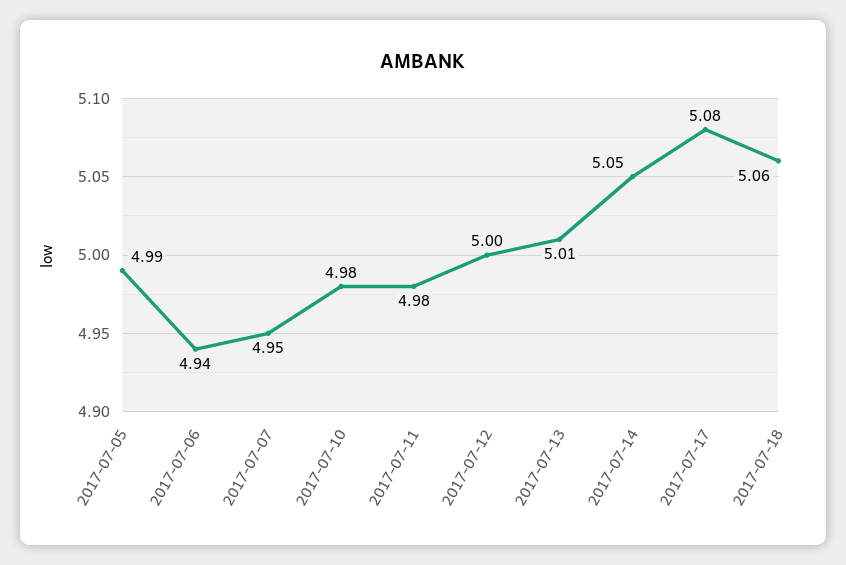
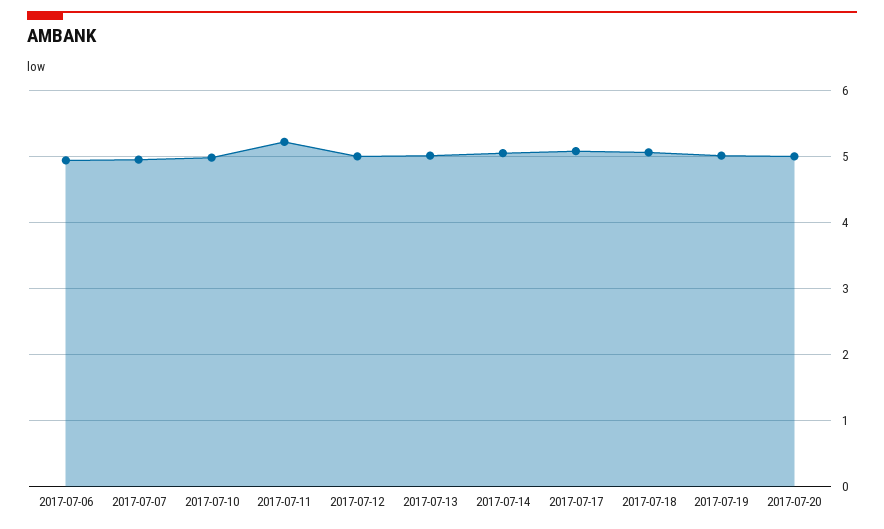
2017-07-05: 4.99 -> none
2017-07-11: 4.98 -> 5.2
2017-07-19: none -> 5
2017-07-20: none -> 5

